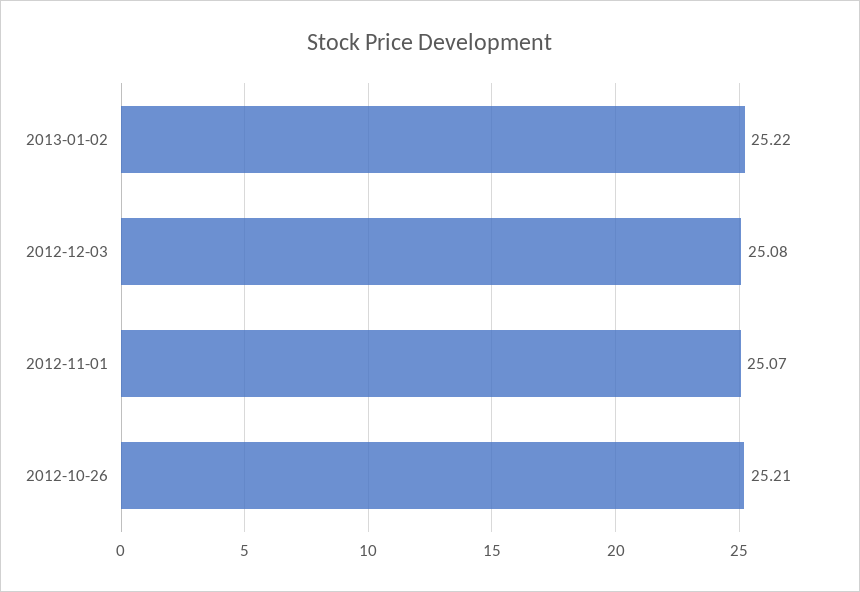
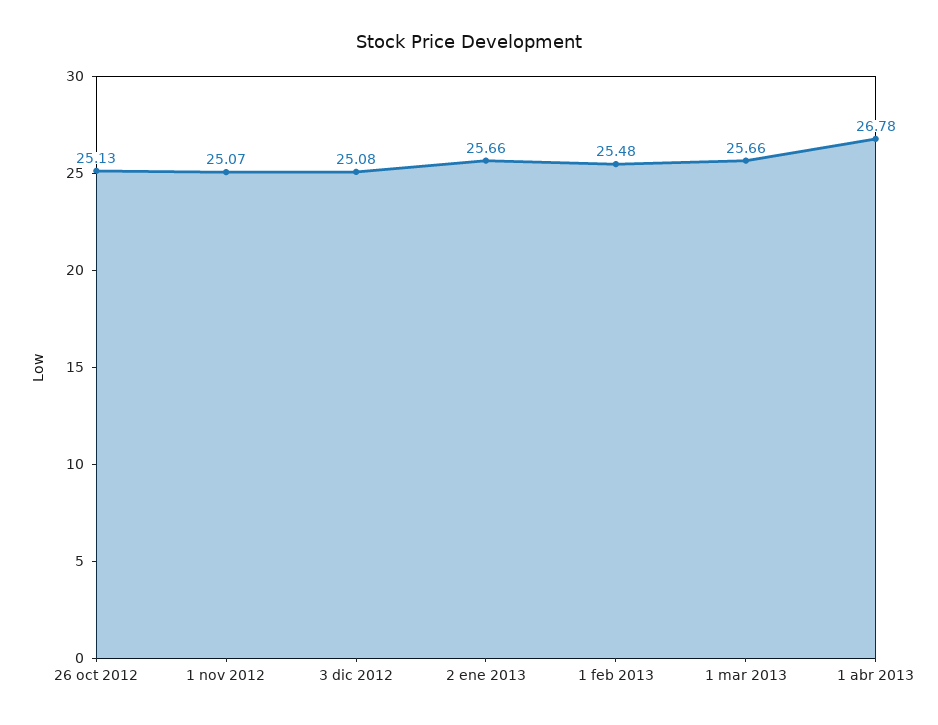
2013-01-02: 25.22 -> 25.66
2012-10-26: 25.21 -> 25.13
1 feb 2013: none -> 25.48
1 mar 2013: none -> 25.66
1 abr 2013: none -> 26.78

